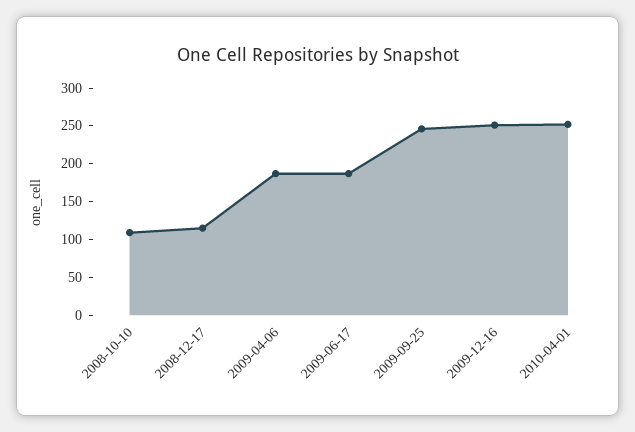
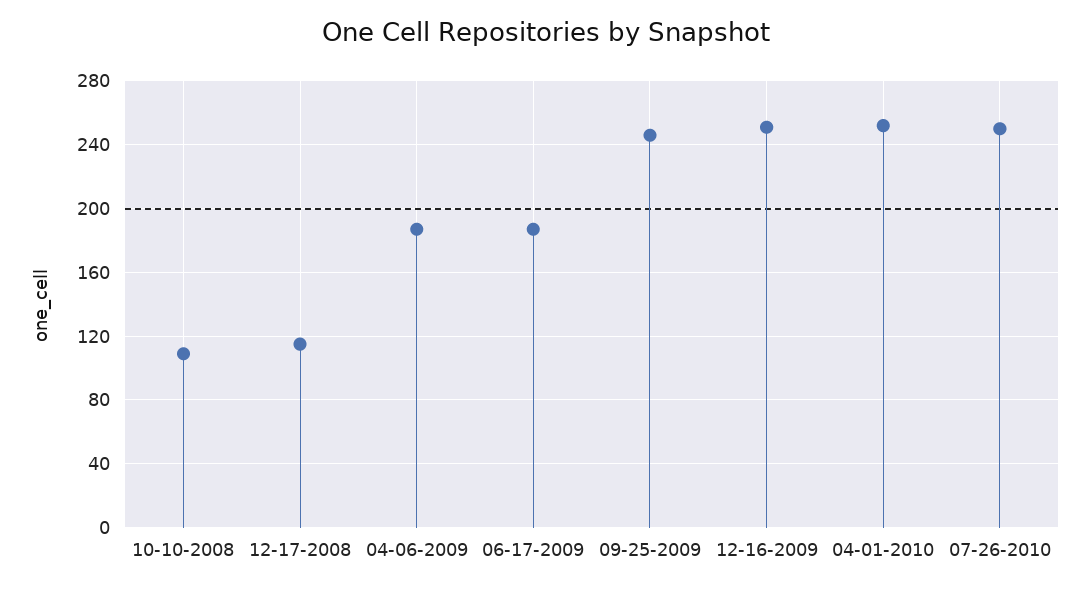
07-26-2010: none -> 250

